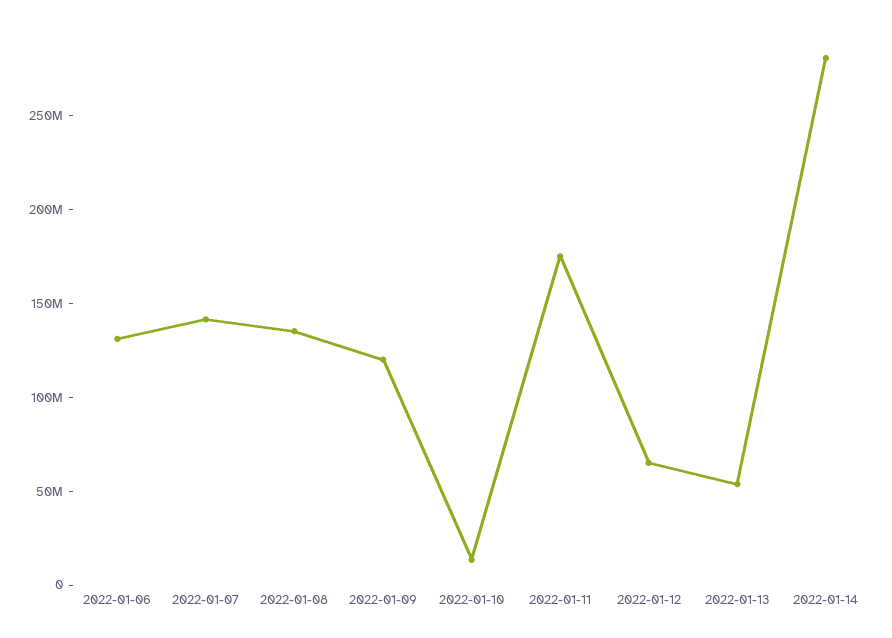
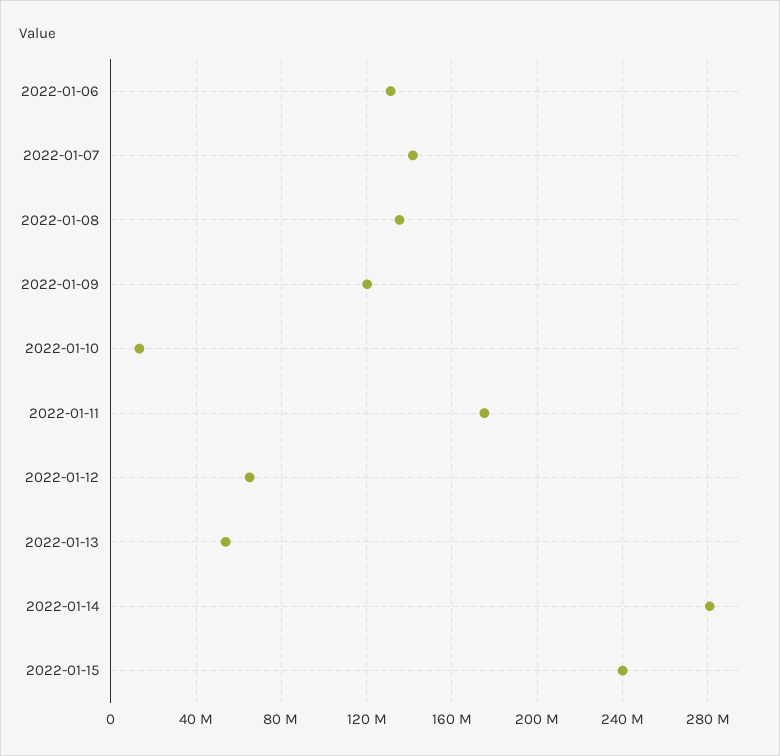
2022-01-15: none -> 240000000

